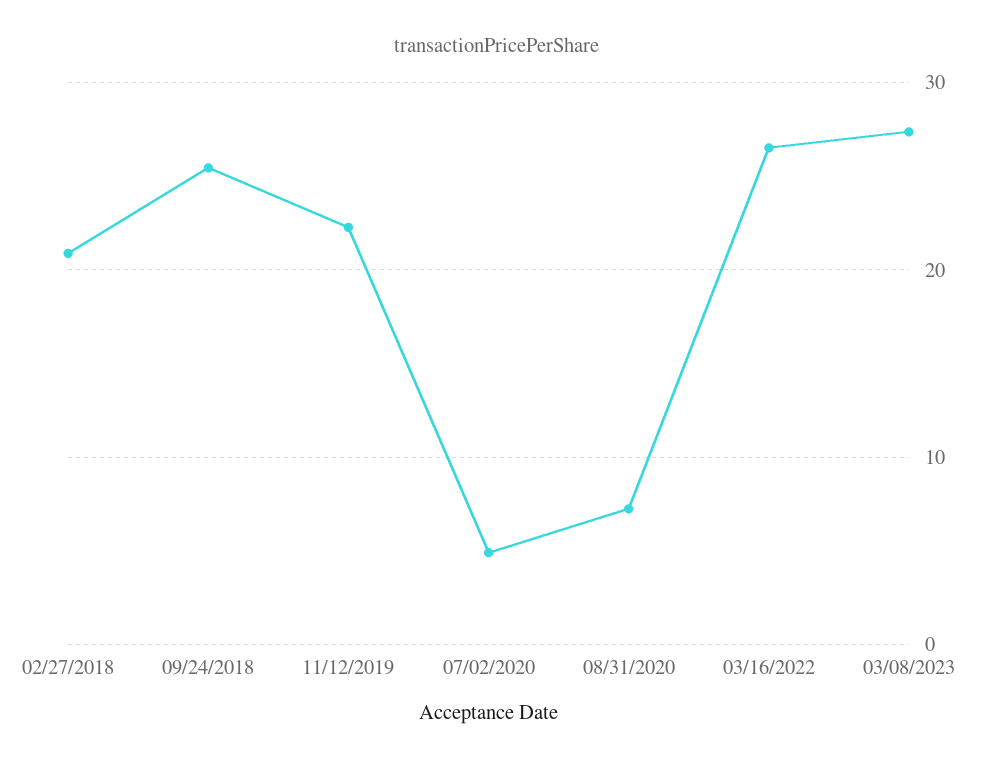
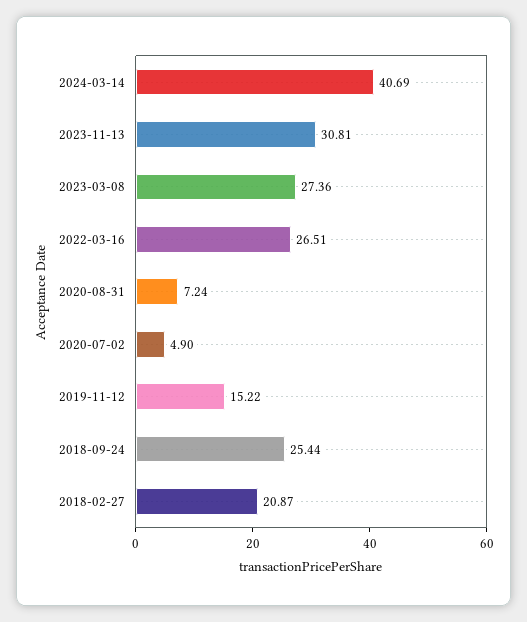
11/12/2019: 22 -> 15.22
2024-03-14: none -> 40.69
2023-11-13: none -> 30.81

